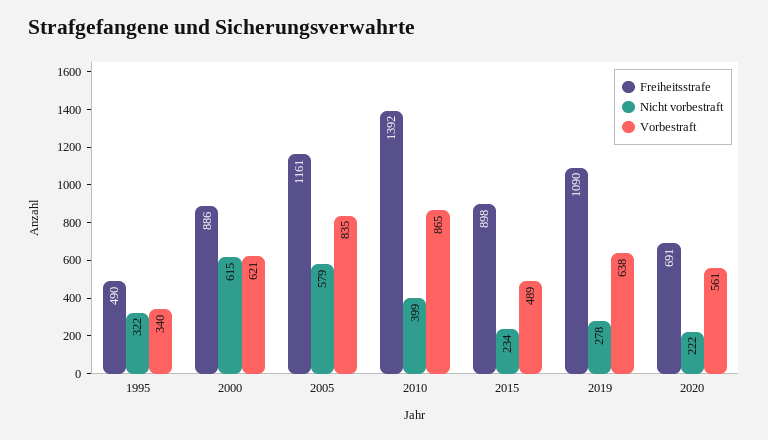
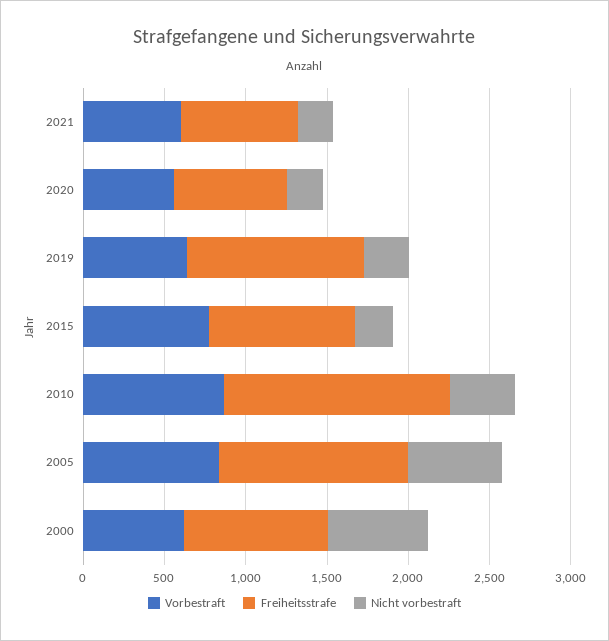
Freiheitsstrafe, 1995: 490 -> none
Nicht vorbestraft, 1995: 322 -> none
Vorbestraft, 1995: 340 -> none
Vorbestraft, 2015: 489 -> 800
Vorbestraft, 2021: none -> 600
Freiheitsstrafe, 2021: none -> 700
Nicht vorbestraft, 2021: none -> 200

